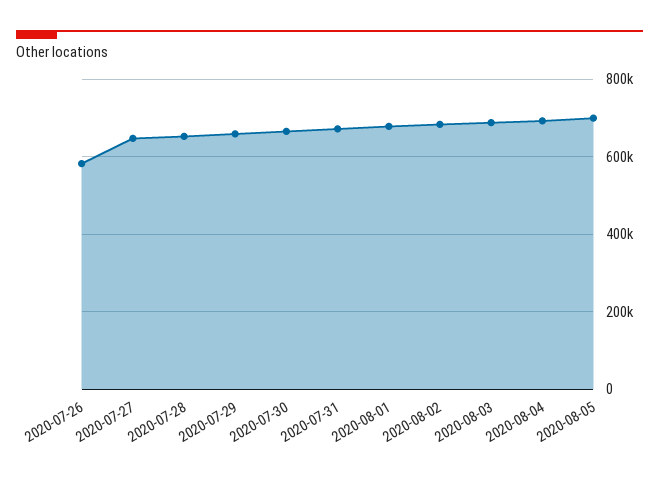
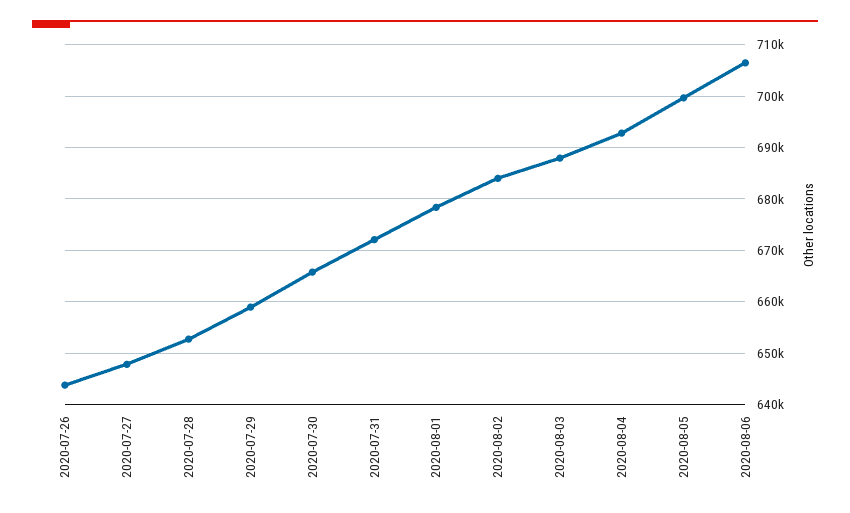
2020-07-26: 580000 -> 644000
2020-08-06: none -> 706000

